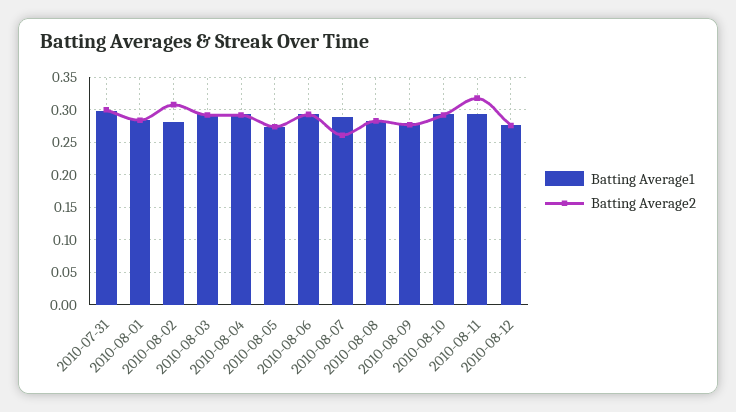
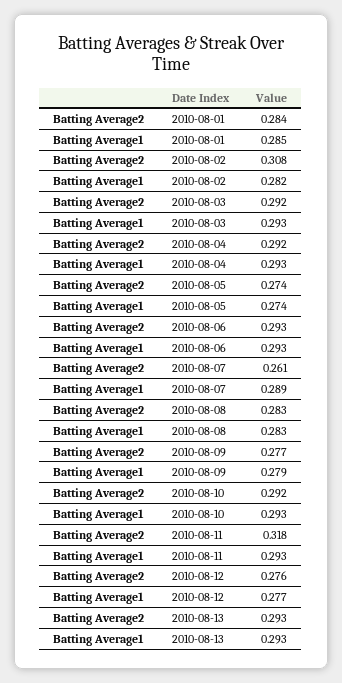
Batting Average1, 2010-07-31: 0.3 -> none
Batting Average2, 2010-07-31: 0.3 -> none
Batting Average2, 2010-08-13: none -> 0.293
Batting Average1, 2010-08-13: none -> 0.293

